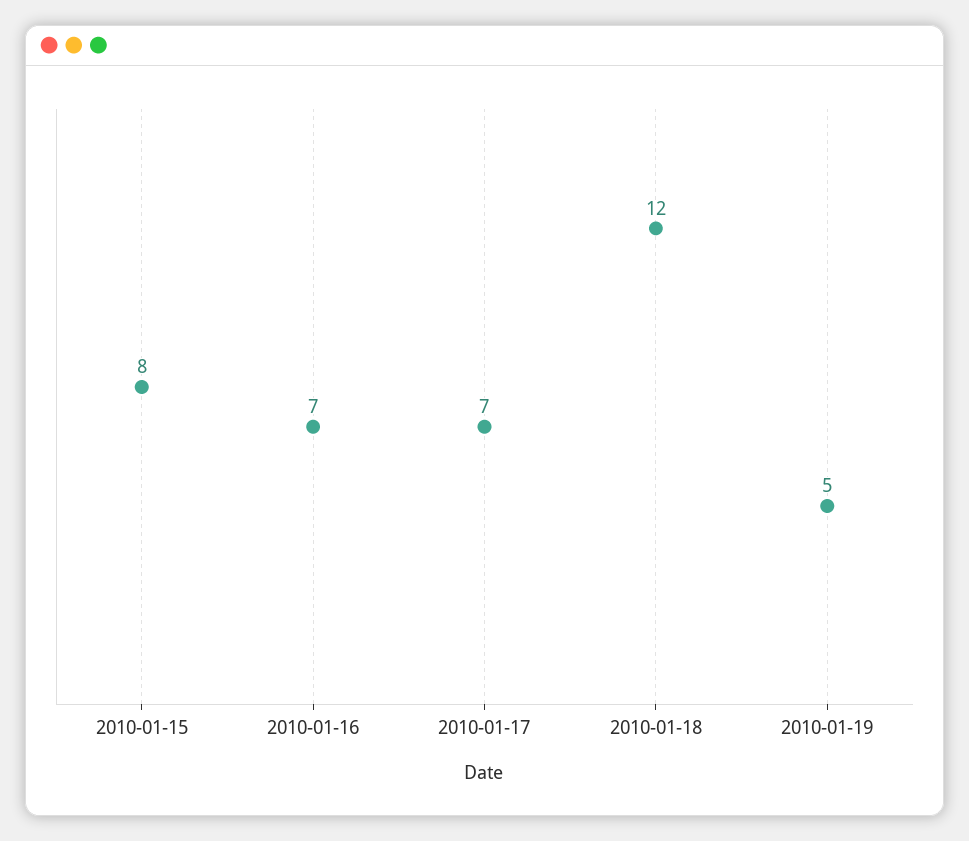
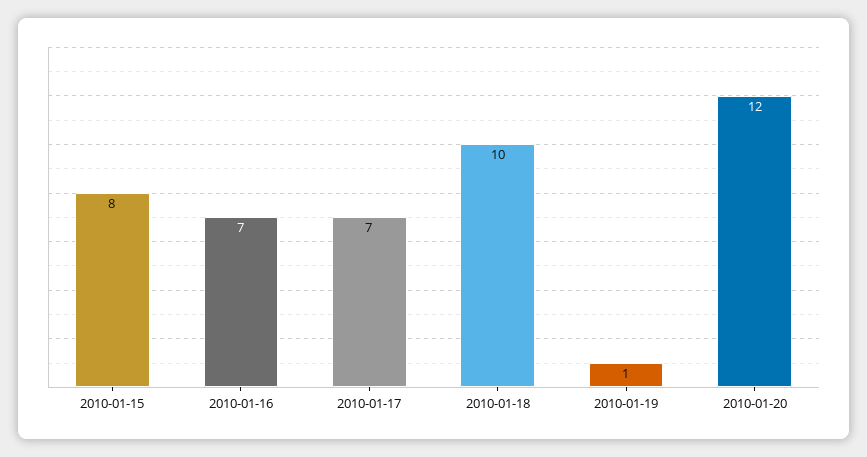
2010-01-18: 12 -> 10
2010-01-19: 5 -> 1
2010-01-20: none -> 12

